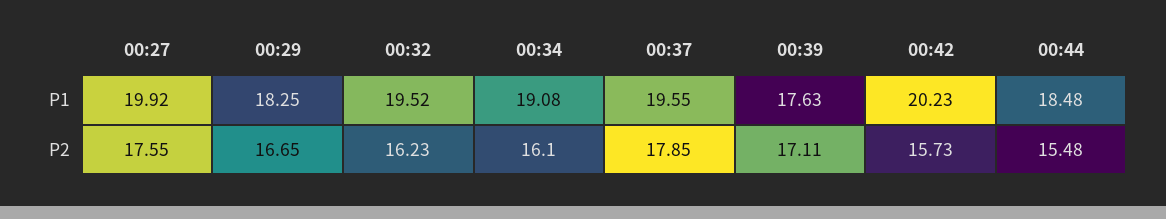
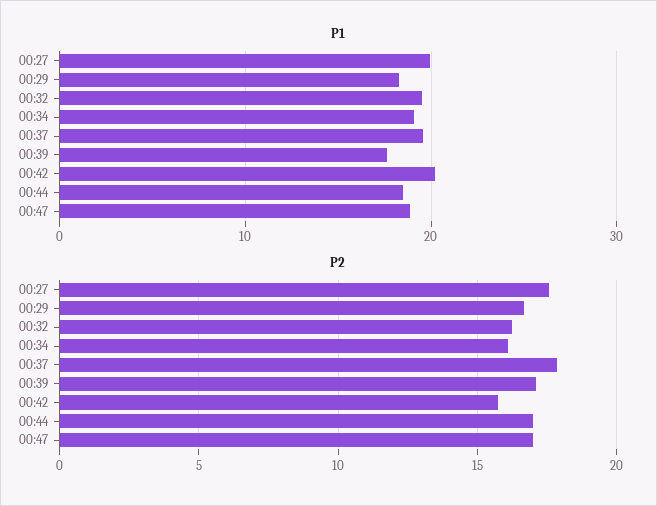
P2, 00:44: 15.48 -> 17
P1, 00:47: none -> 19
P2, 00:47: none -> 17

